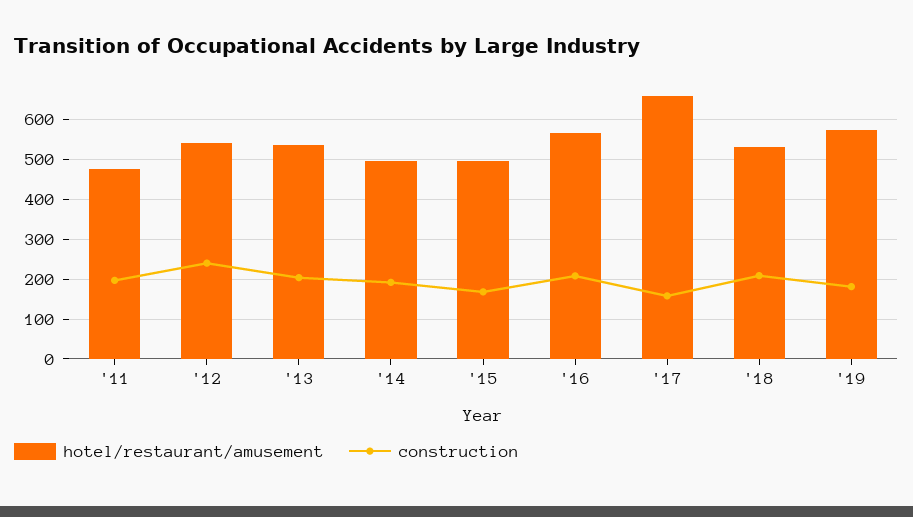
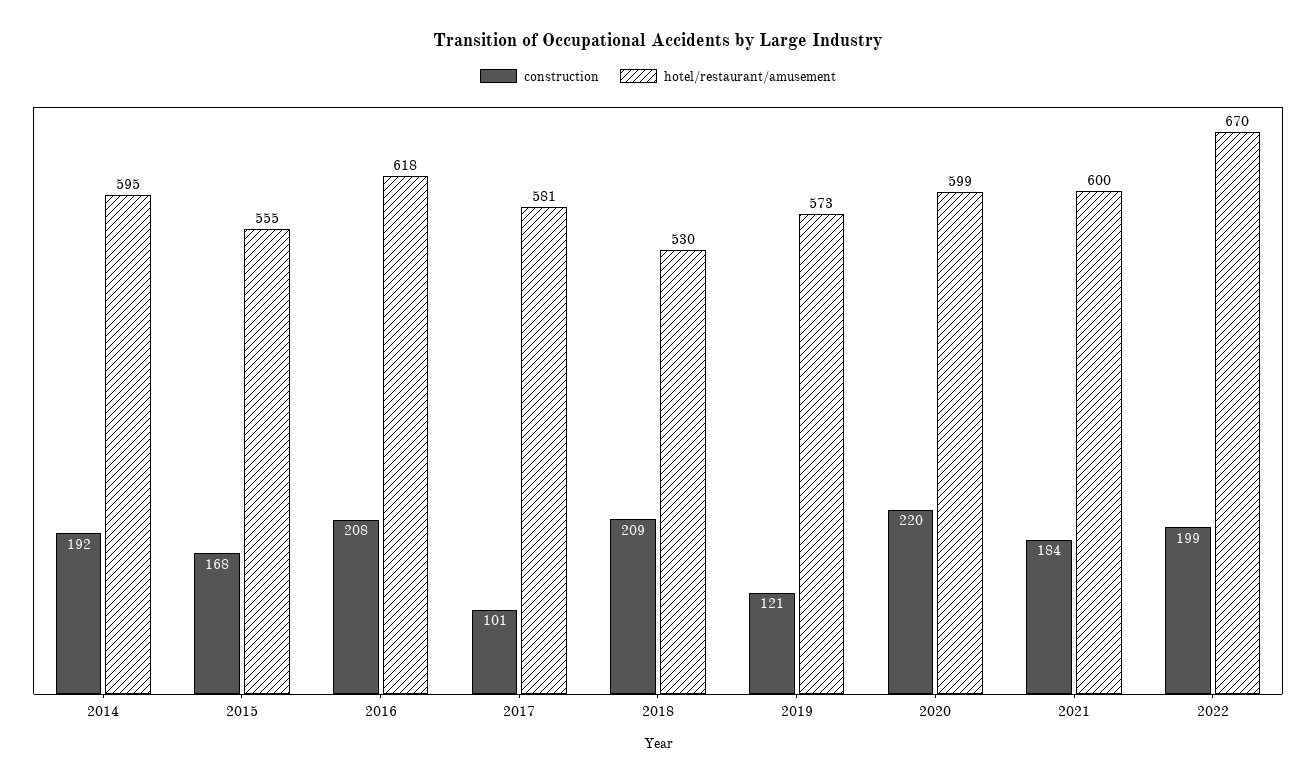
hotel/restaurant/amusement, '11: 480 -> none
construction, '11: 200 -> none
hotel/restaurant/amusement, '12: 540 -> none
construction, '12: 240 -> none
hotel/restaurant/amusement, '13: 540 -> none
construction, '13: 200 -> none
hotel/restaurant/amusement, '14: 500 -> 595
hotel/restaurant/amusement, '15: 500 -> 555
hotel/restaurant/amusement, '16: 560 -> 618
hotel/restaurant/amusement, '17: 660 -> 581
construction, '17: 160 -> 101
construction, '19: 180 -> 121
construction, 2020: none -> 220
hotel/restaurant/amusement, 2020: none -> 599
construction, 2021: none -> 184
hotel/restaurant/amusement, 2021: none -> 600
construction, 2022: none -> 199
hotel/restaurant/amusement, 2022: none -> 670

